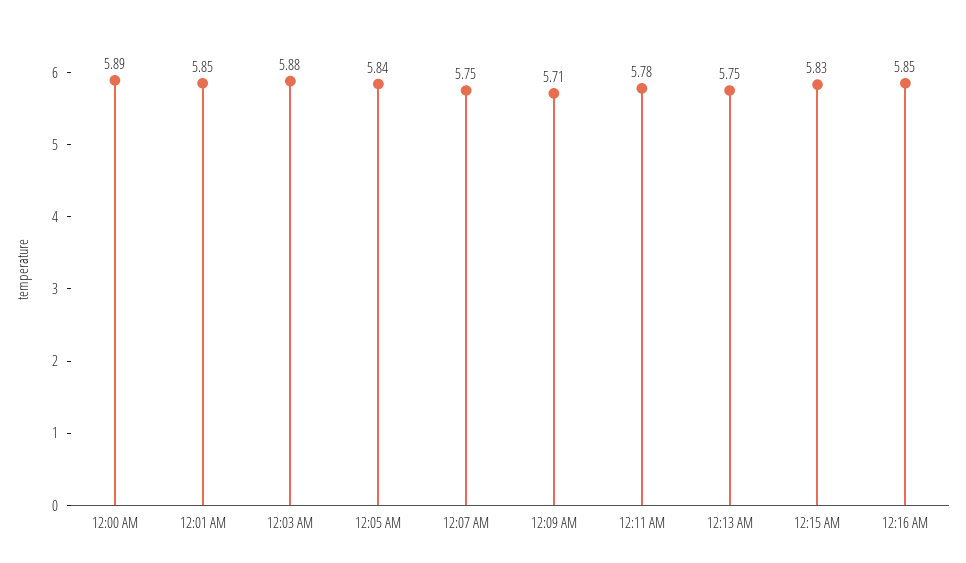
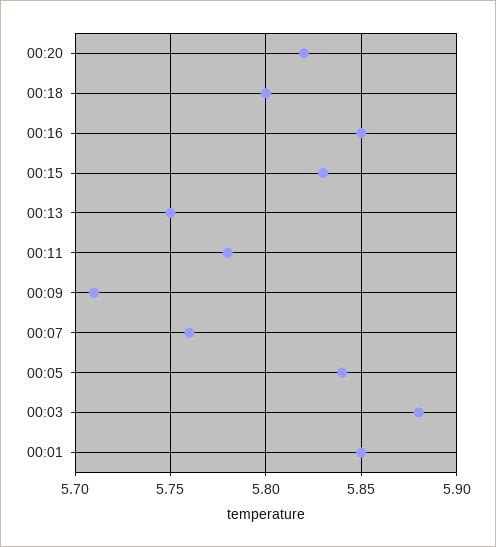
12:00 AM: 5.89 -> none
12:07 AM: 5.75 -> 5.76
00:20: none -> 5.82
00:18: none -> 5.8

